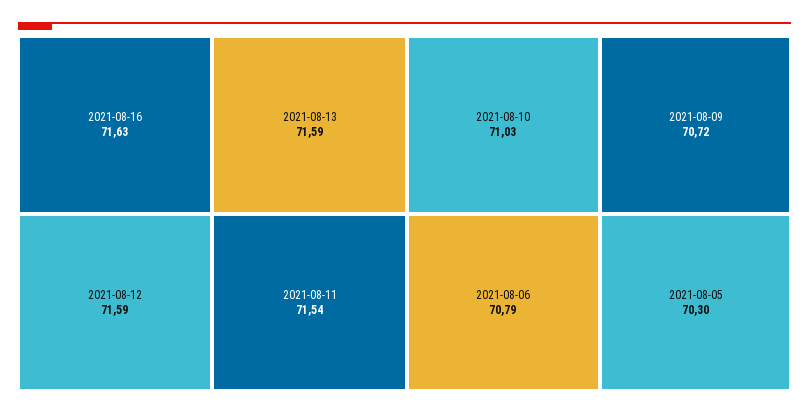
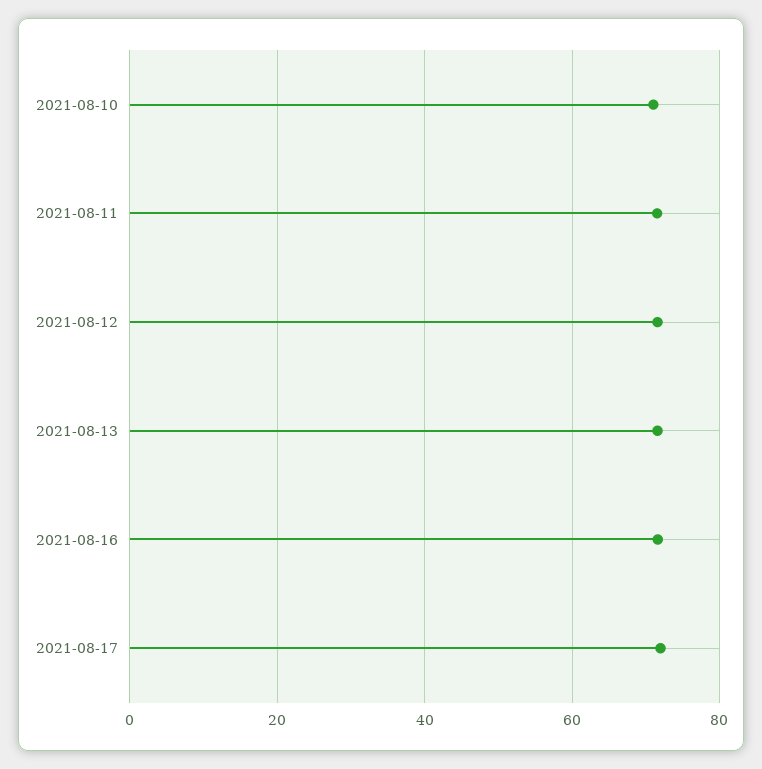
2021-08-06: 70.79 -> none
2021-08-09: 70.72 -> none
2021-08-05: 70.3 -> none
2021-08-17: none -> 72

